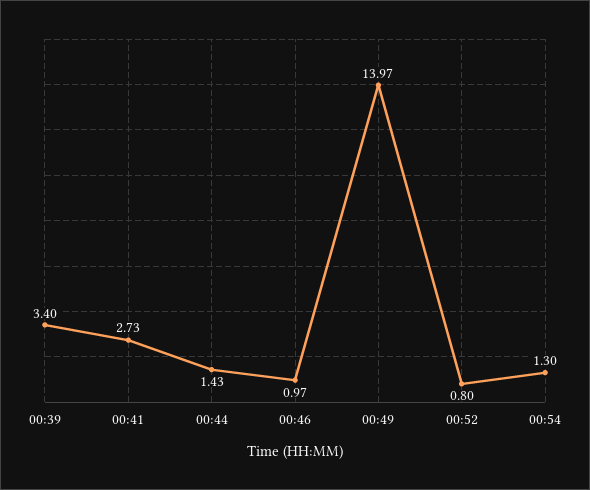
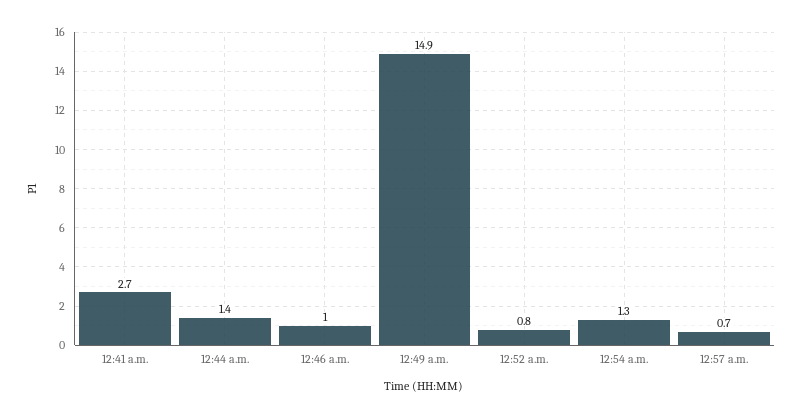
00:39: 3.4 -> none
00:49: 13.97 -> 14.9
12:57 a.m.: none -> 0.7

